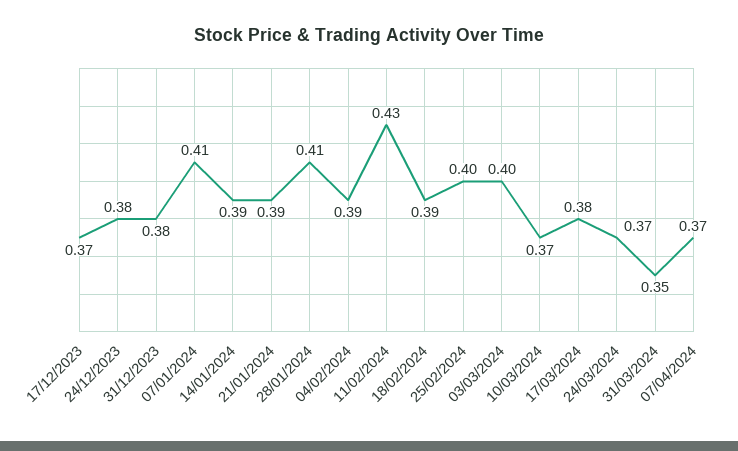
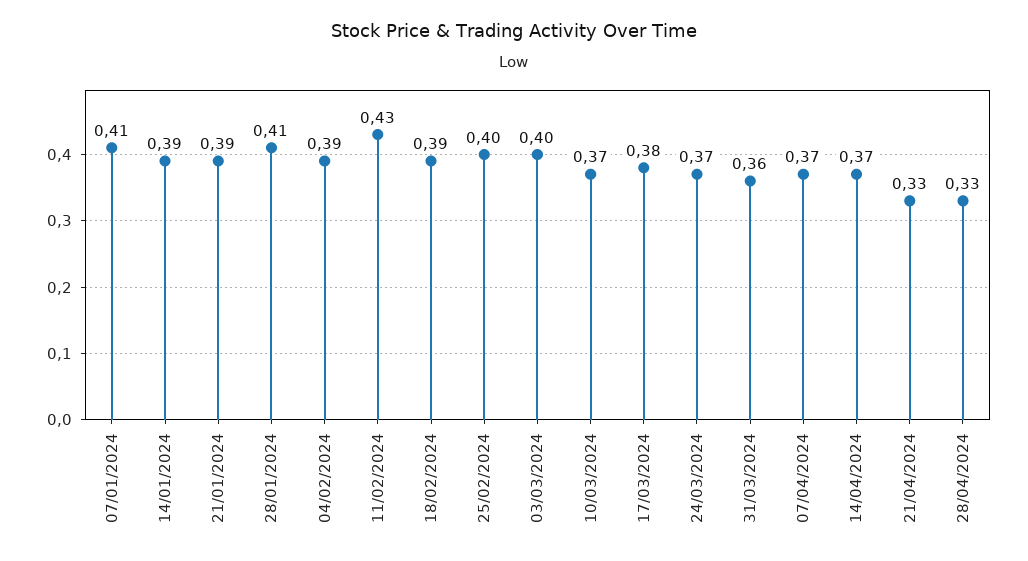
17/12/2023: 0.37 -> none
24/12/2023: 0.38 -> none
31/12/2023: 0.38 -> none
31/03/2024: 0.35 -> 0.36
14/04/2024: none -> 0.37
21/04/2024: none -> 0.33
28/04/2024: none -> 0.33

